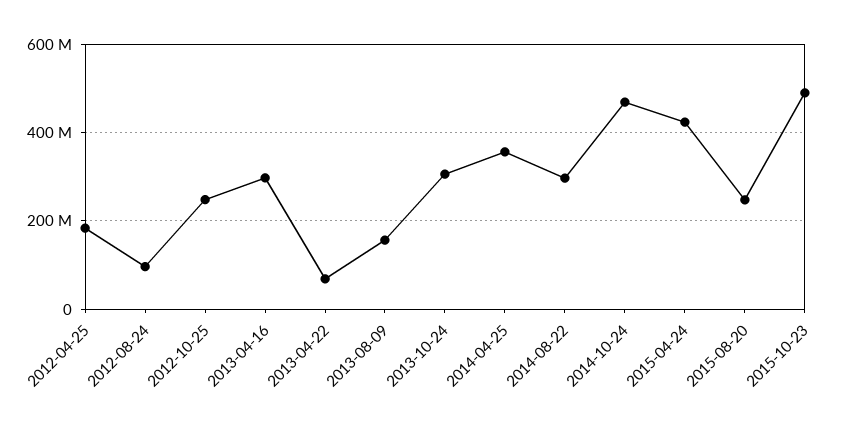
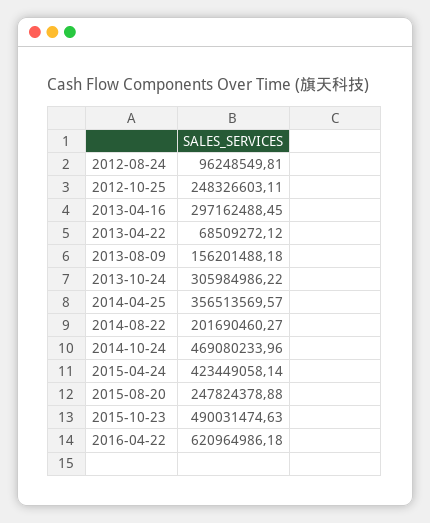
2012-04-25: 180000000 -> none
2014-08-22: 300000000 -> 201690460.27
2016-04-22: none -> 620964986.18

